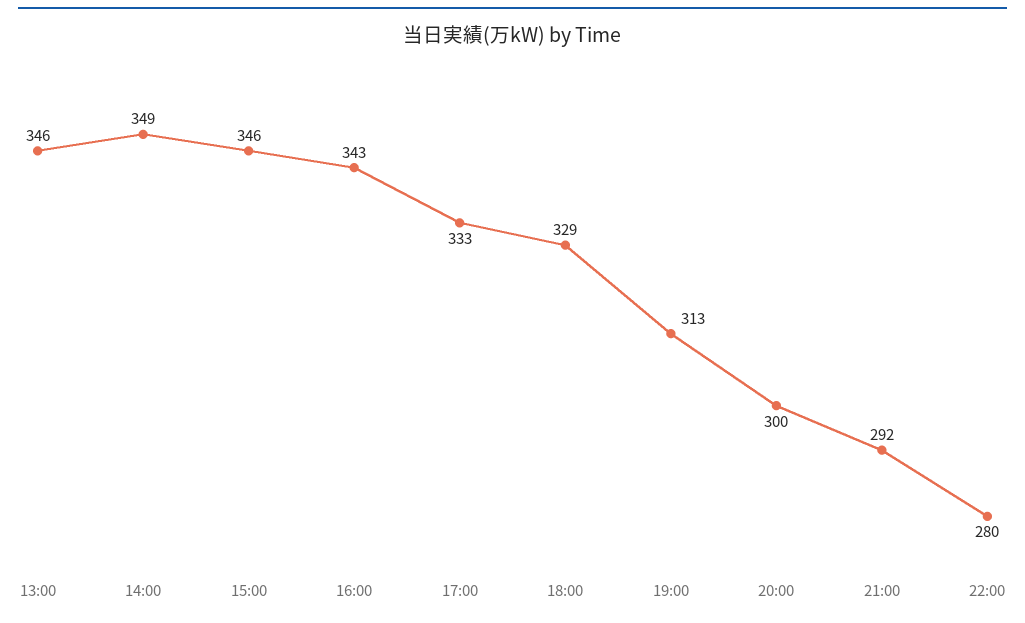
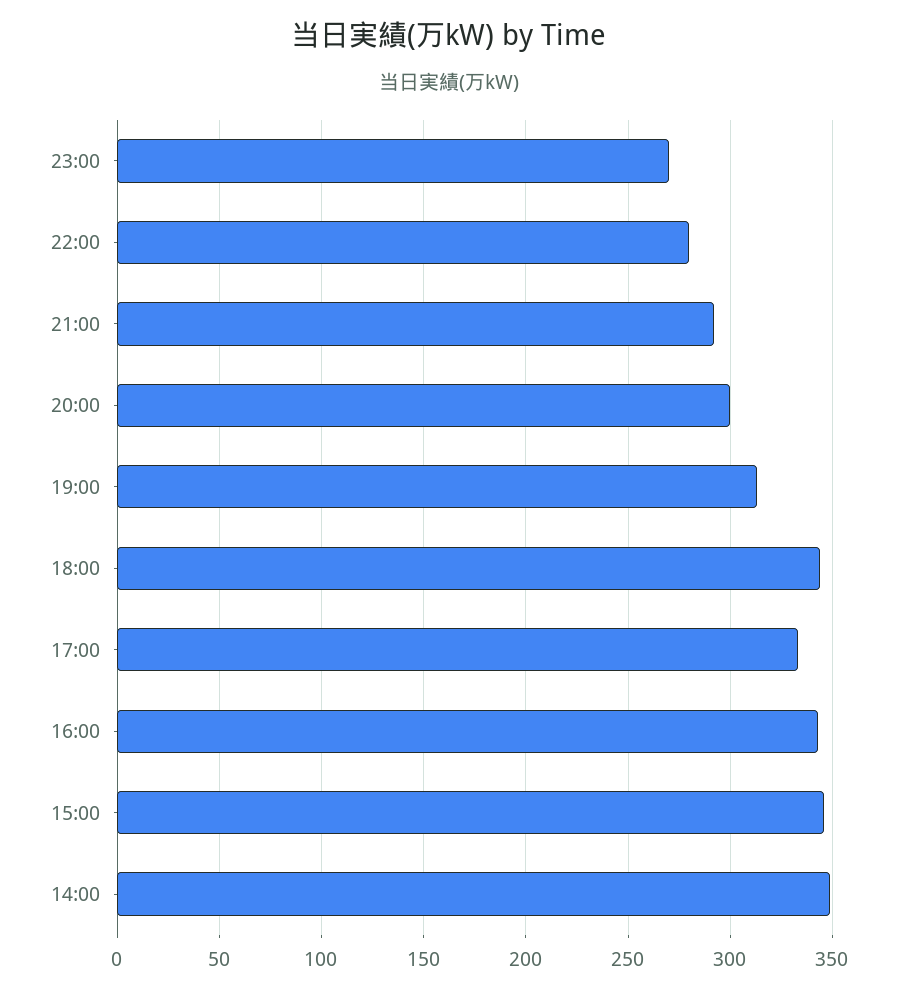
13:00: 346 -> none
18:00: 329 -> 345
23:00: none -> 270

